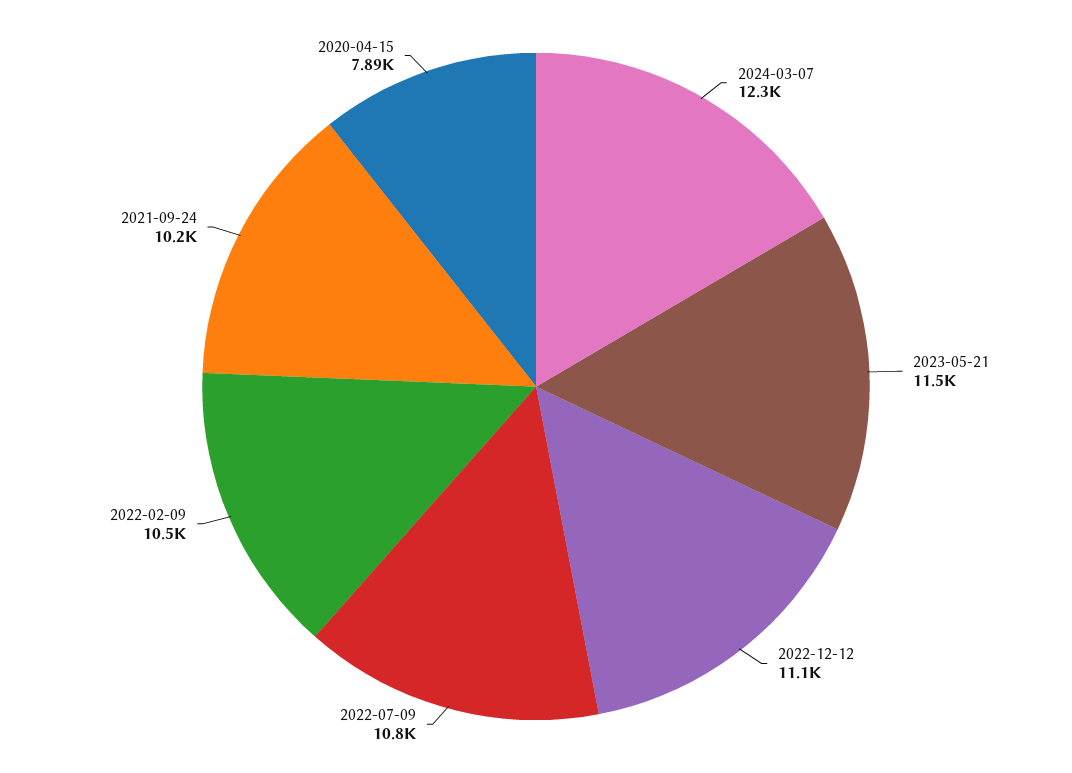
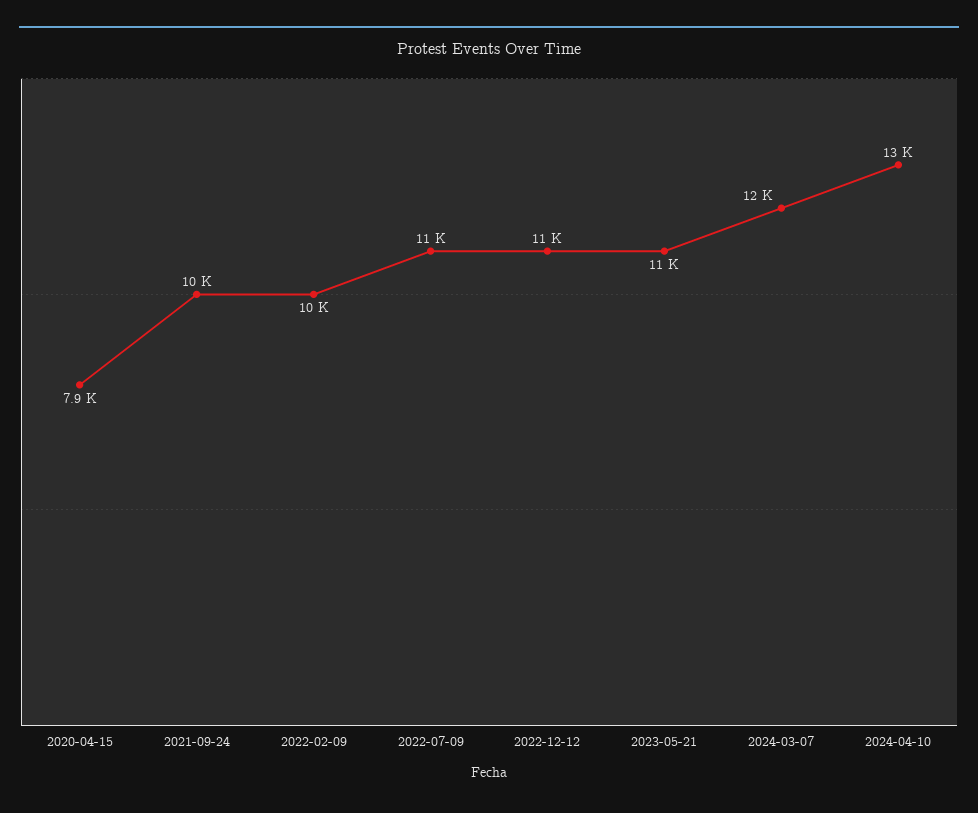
2024-04-10: none -> 13000

